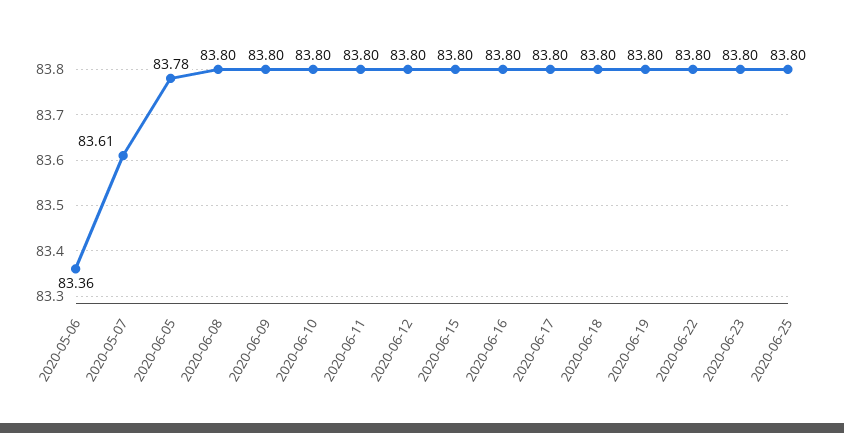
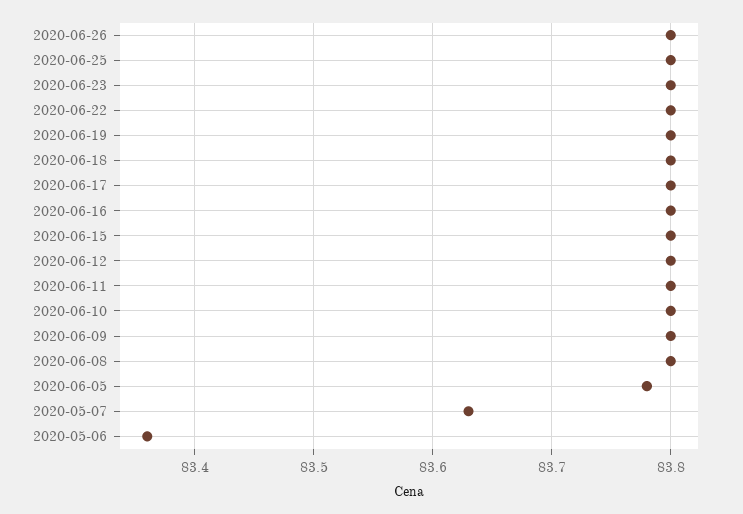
2020-05-07: 83.61 -> 83.63
2020-06-26: none -> 83.8

